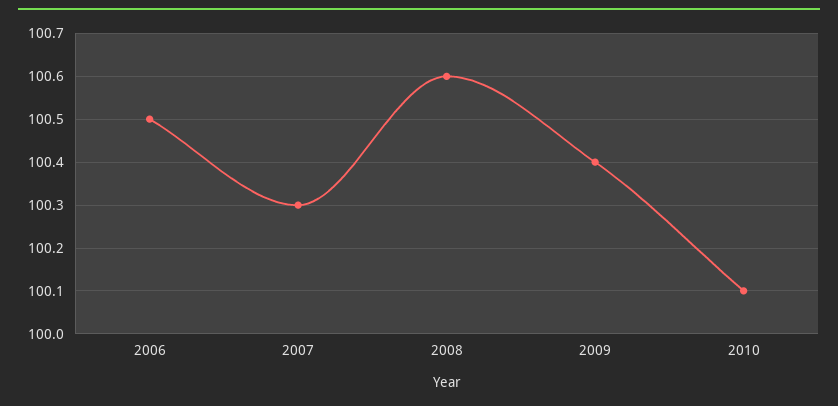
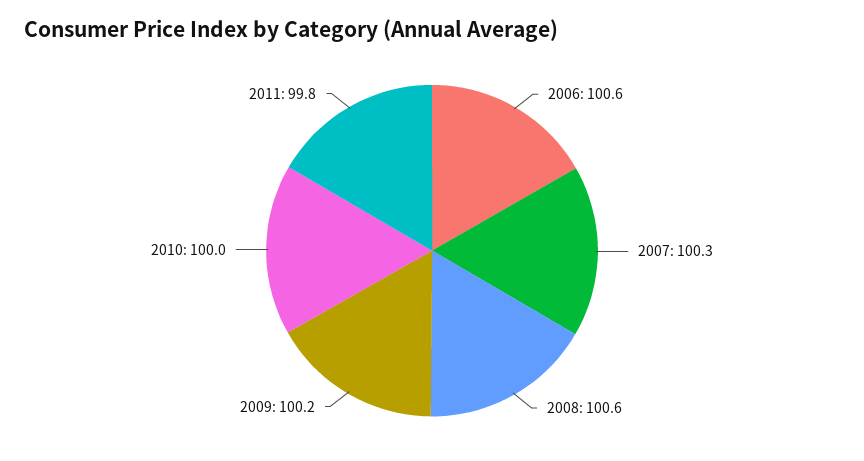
2006: 100.5 -> 100.6
2009: 100.4 -> 100.2
2010: 100.1 -> 100
2011: none -> 99.8

